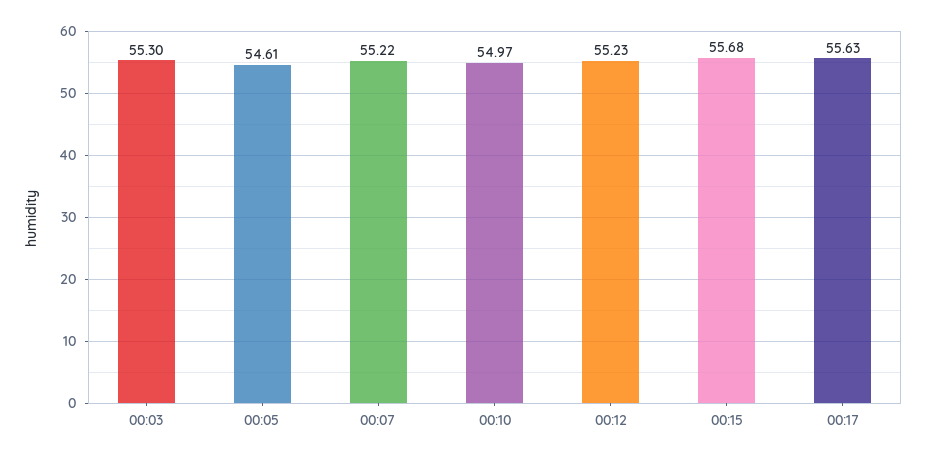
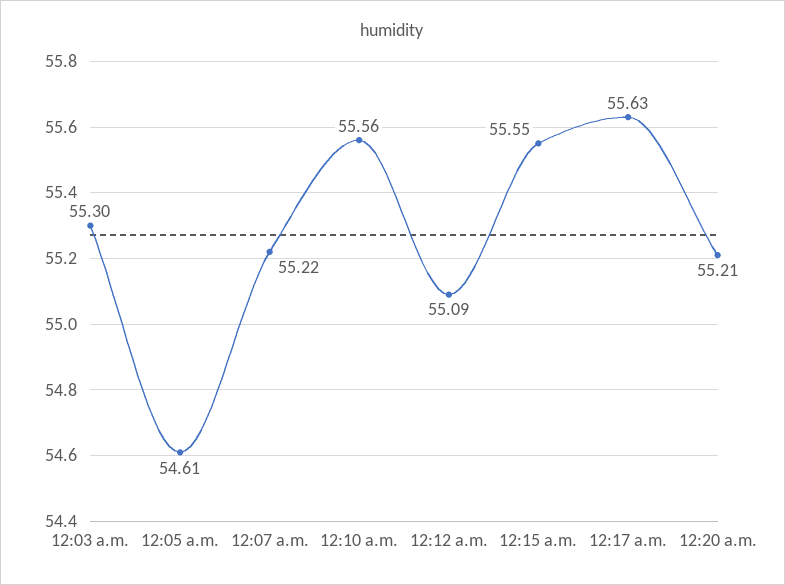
00:10: 54.97 -> 55.56
00:12: 55.23 -> 55.09
00:15: 55.68 -> 55.55
12:20 a.m.: none -> 55.21

